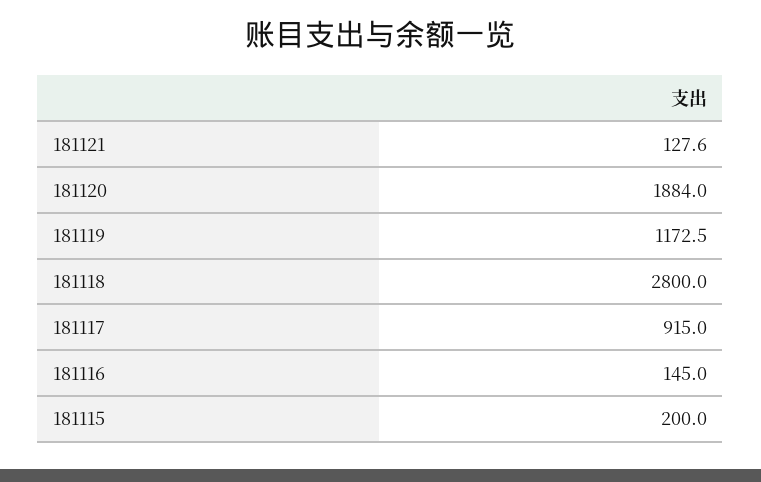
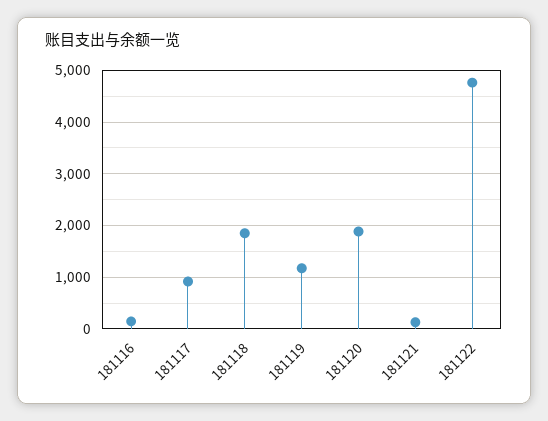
181118: 2800 -> 1800
181115: 200 -> none
181122: none -> 4800

